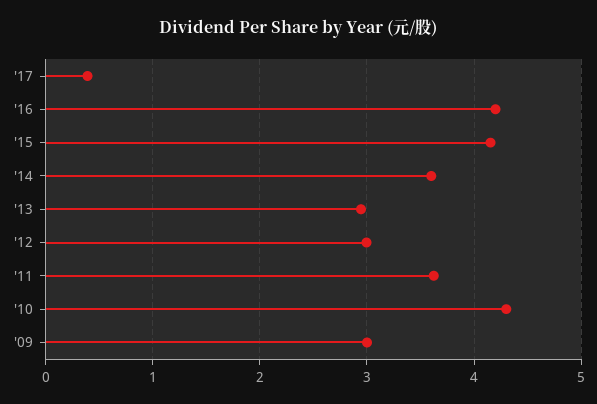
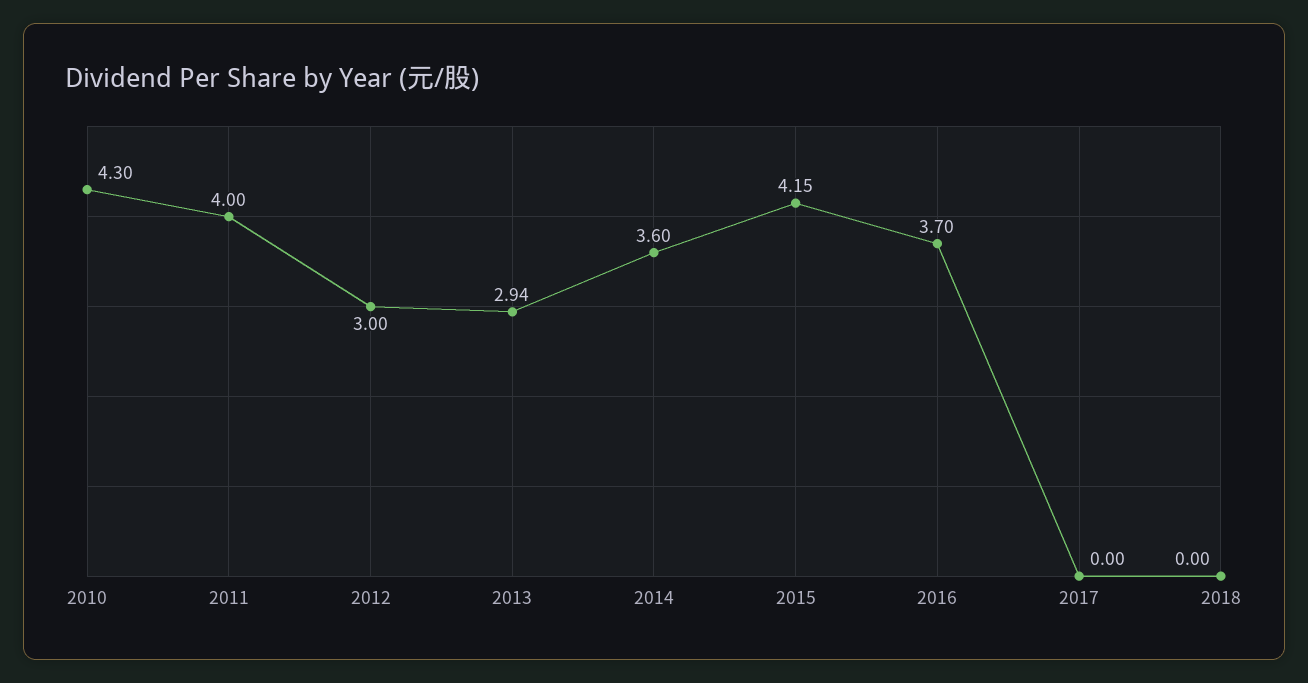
'17: 0.4 -> 0
'16: 4.2 -> 3.7
'11: 3.6 -> 4
'09: 3 -> none
2018: none -> 0

